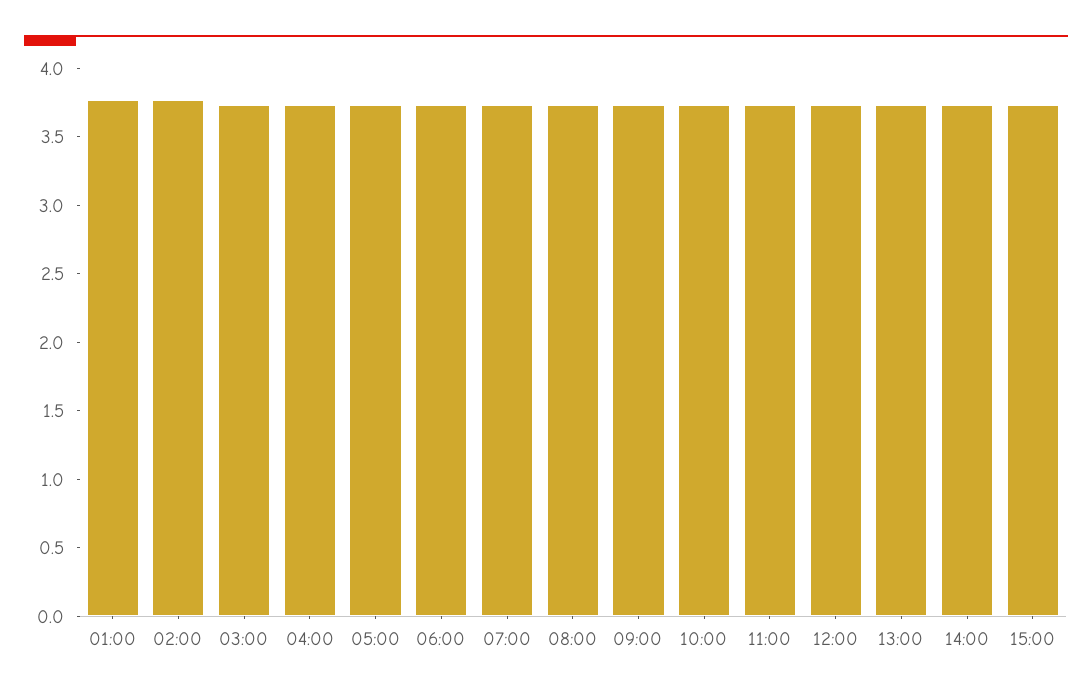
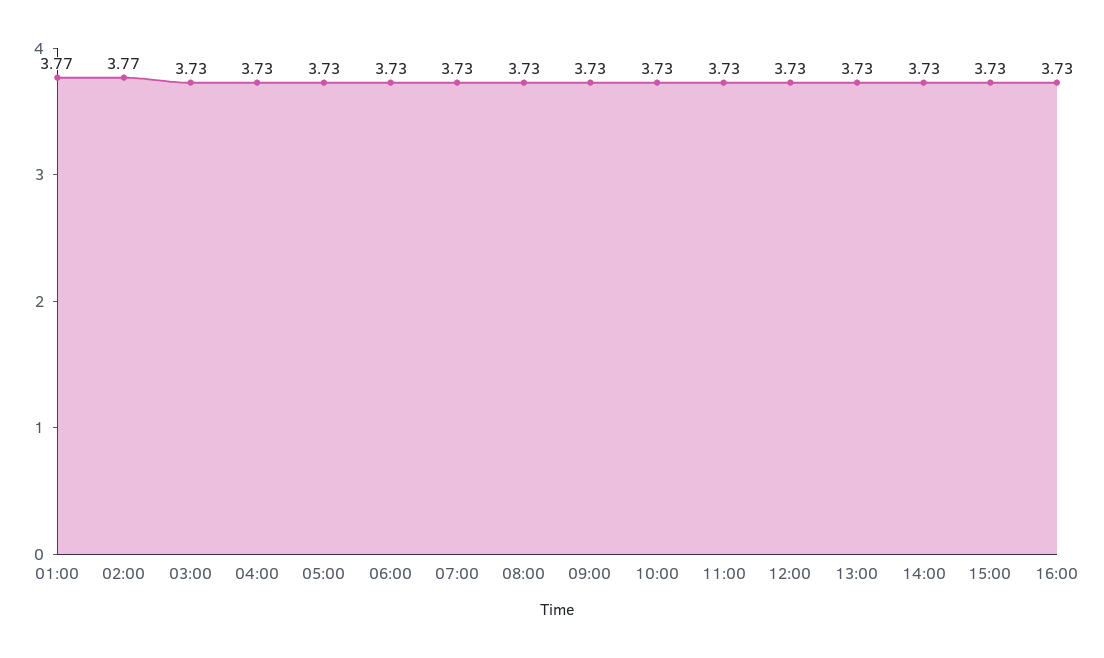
16:00: none -> 3.73

